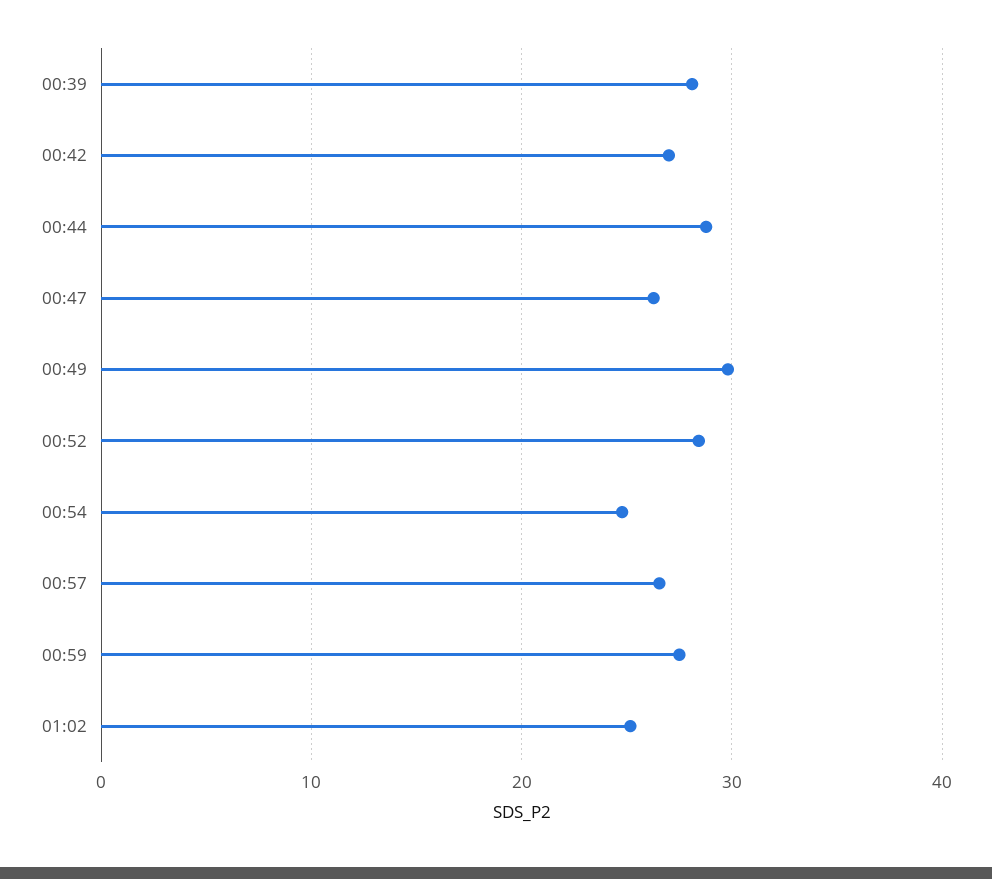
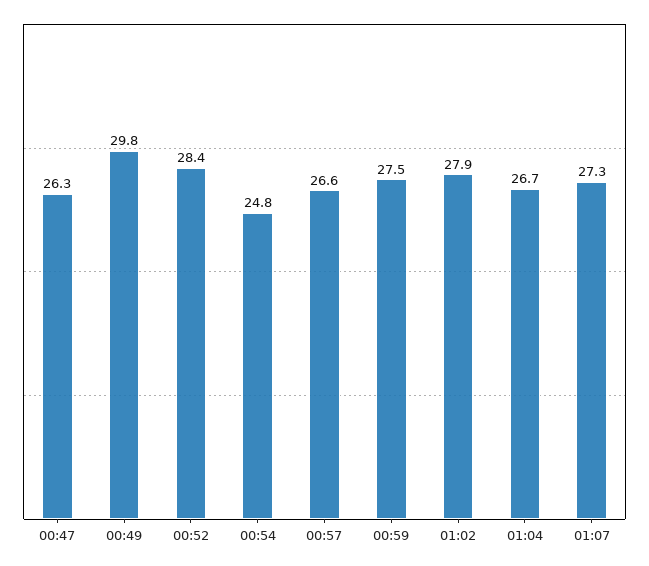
00:39: 28 -> none
00:42: 27 -> none
00:44: 29 -> none
01:02: 25 -> 27.9
01:04: none -> 26.7
01:07: none -> 27.3

